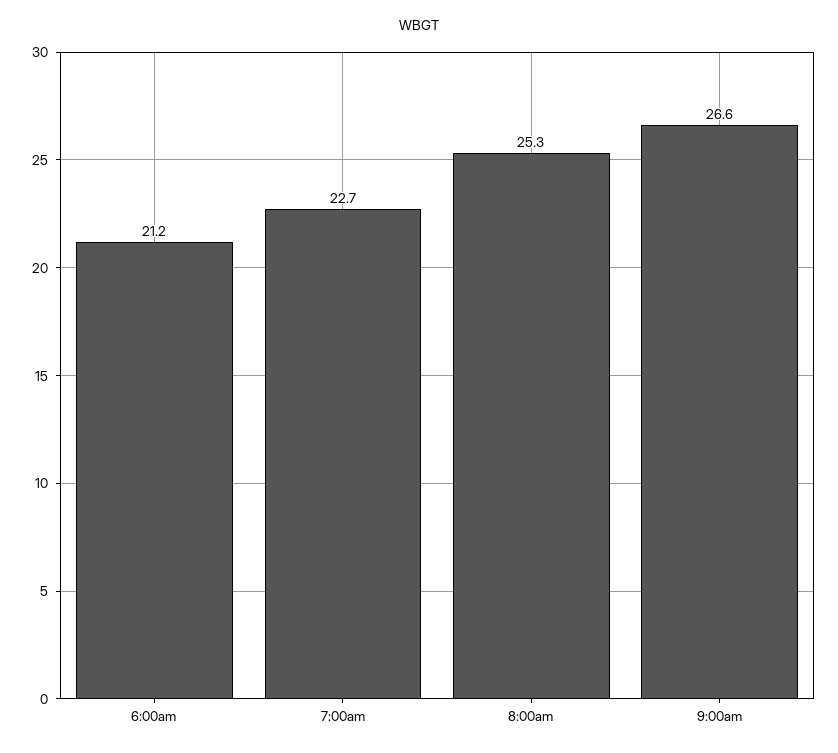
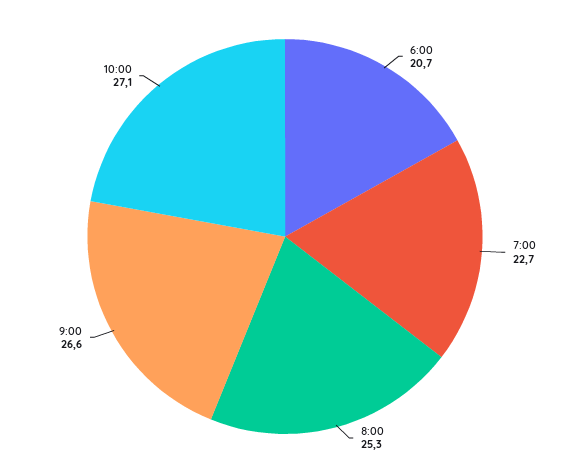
6:00am: 21.2 -> 20.7
10:00: none -> 27.1

